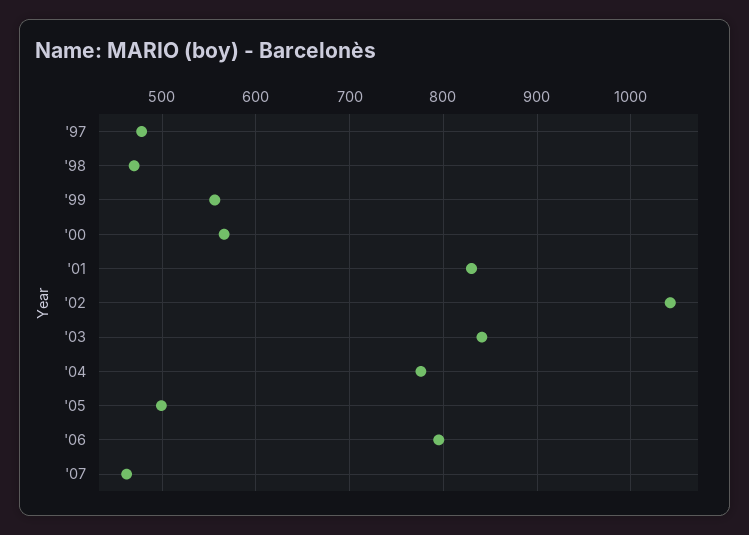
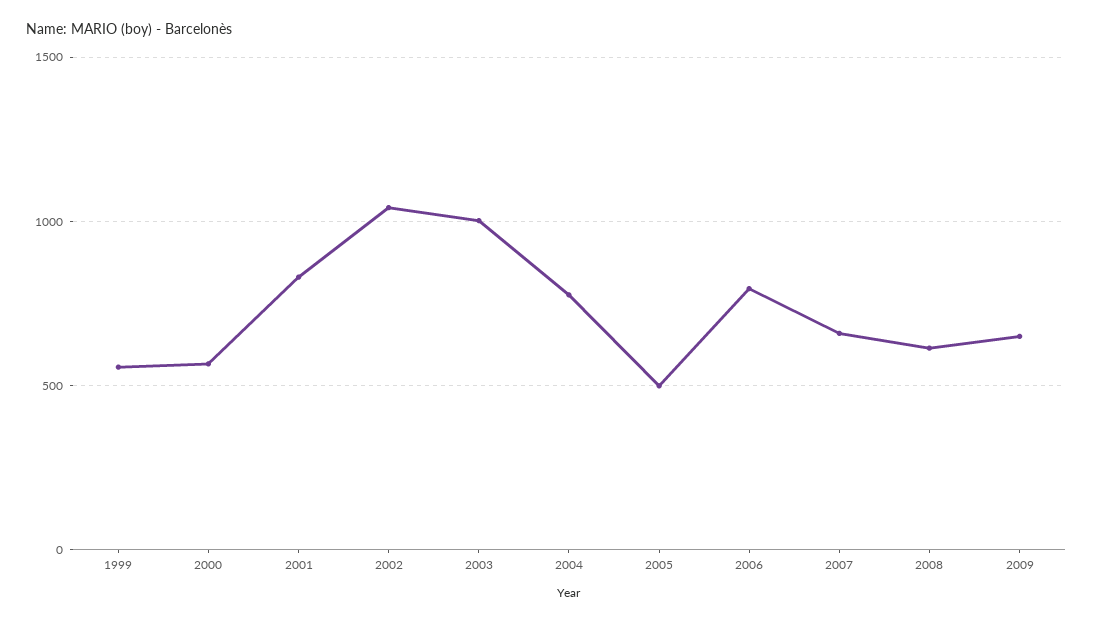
'97: 480 -> none
'98: 470 -> none
'03: 840 -> 1000
'07: 460 -> 650
2008: none -> 600
2009: none -> 650

